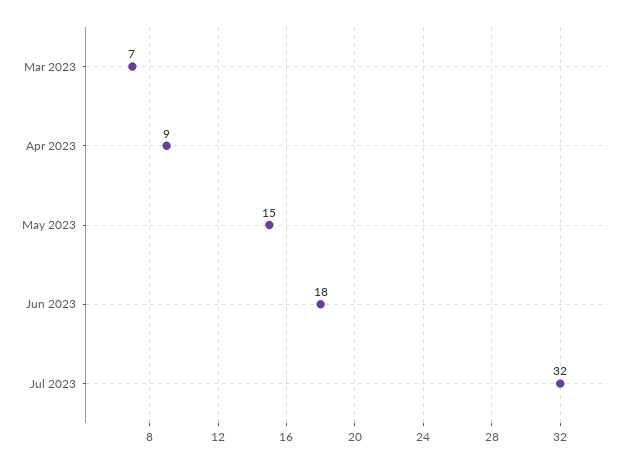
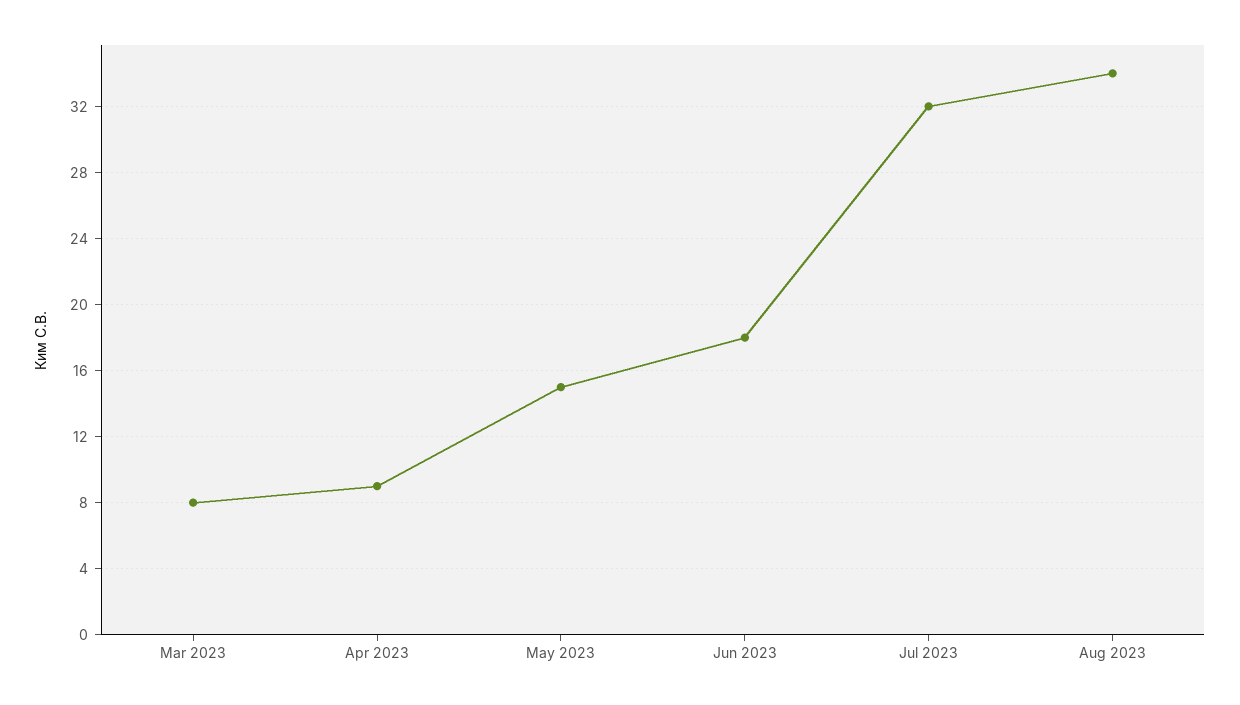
Mar 2023: 7 -> 8
Aug 2023: none -> 34

